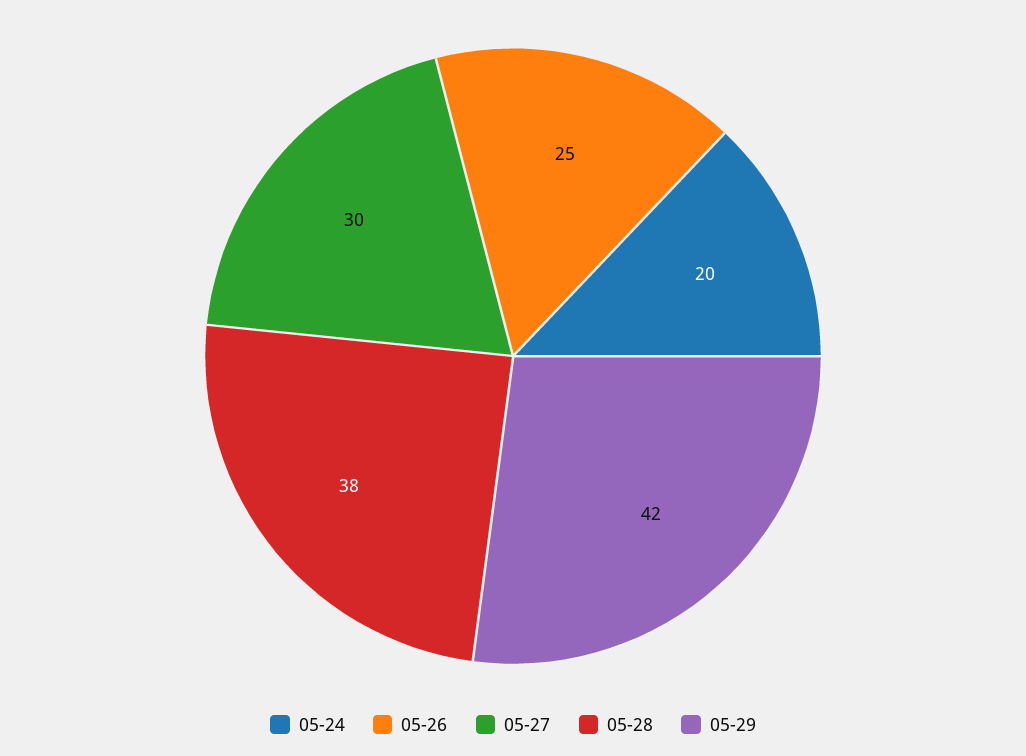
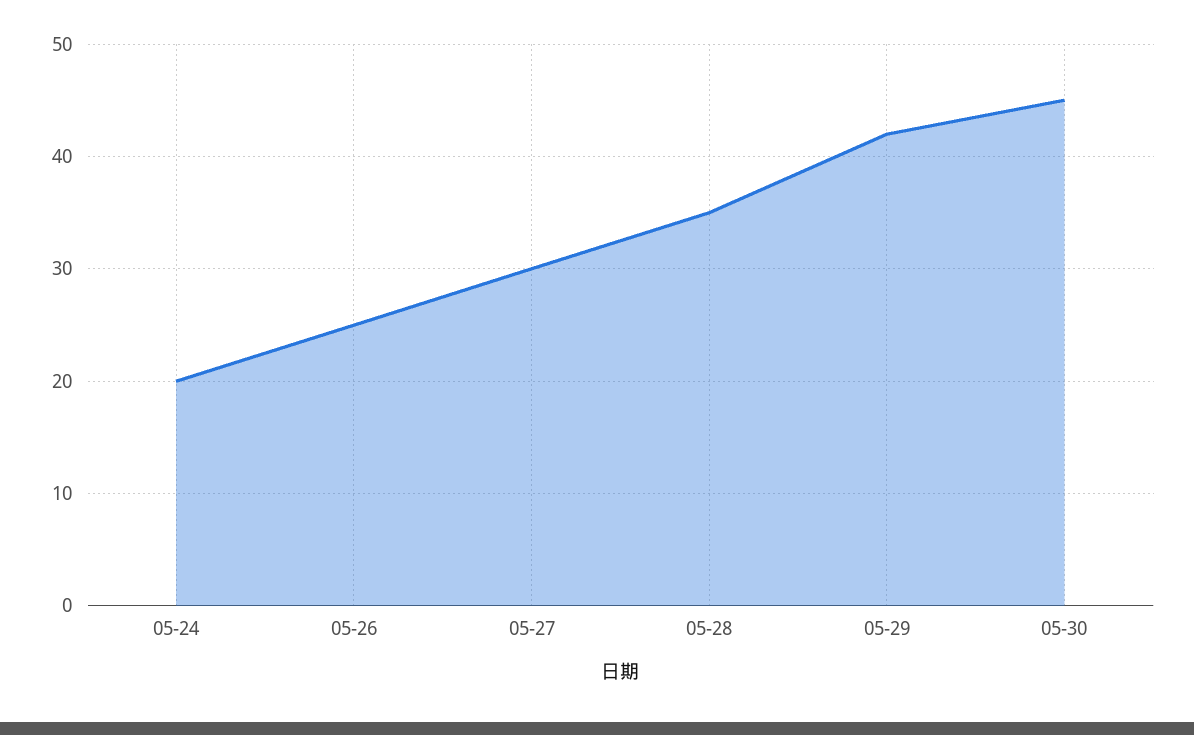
05-28: 38 -> 35
05-30: none -> 45

